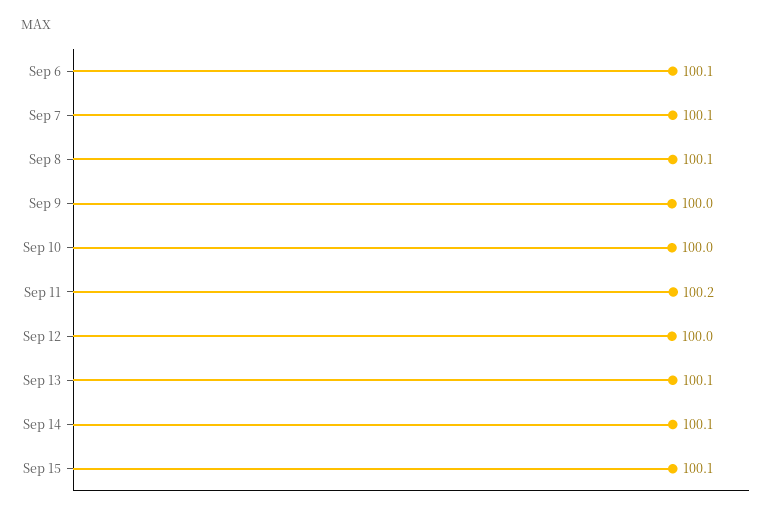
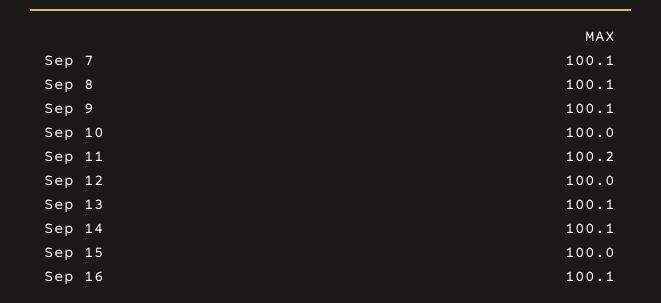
Sep 6: 100.1 -> none
Sep 9: 100 -> 100.1
Sep 15: 100.1 -> 100
Sep 16: none -> 100.1

